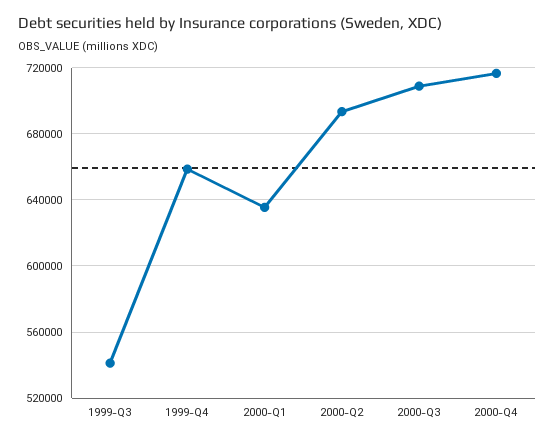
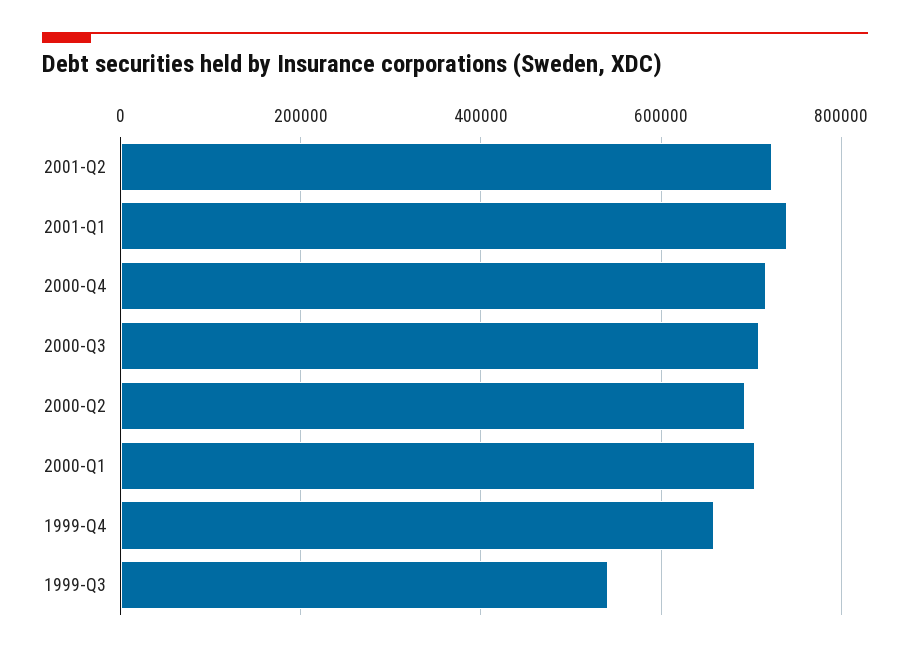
2000-Q1: 635000 -> 700000
2001-Q2: none -> 720000
2001-Q1: none -> 740000

